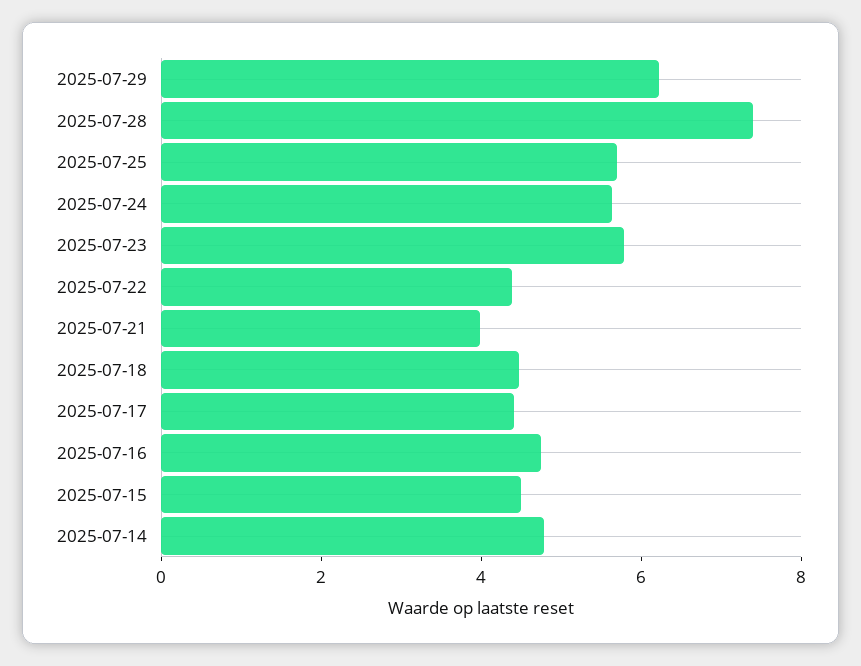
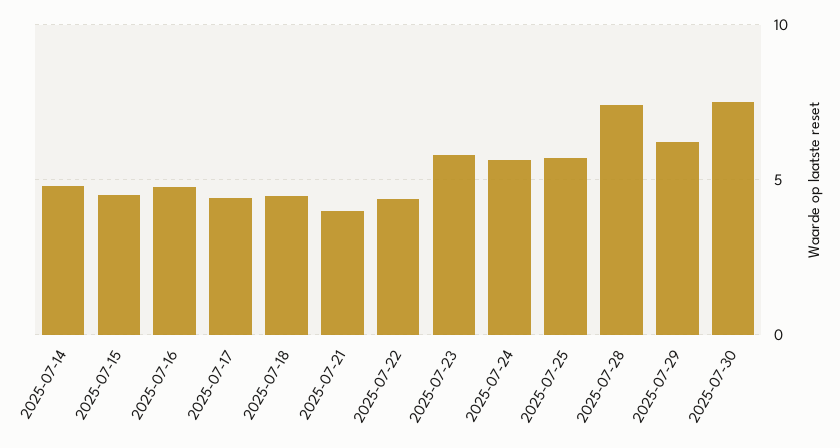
2025-07-30: none -> 7.5

